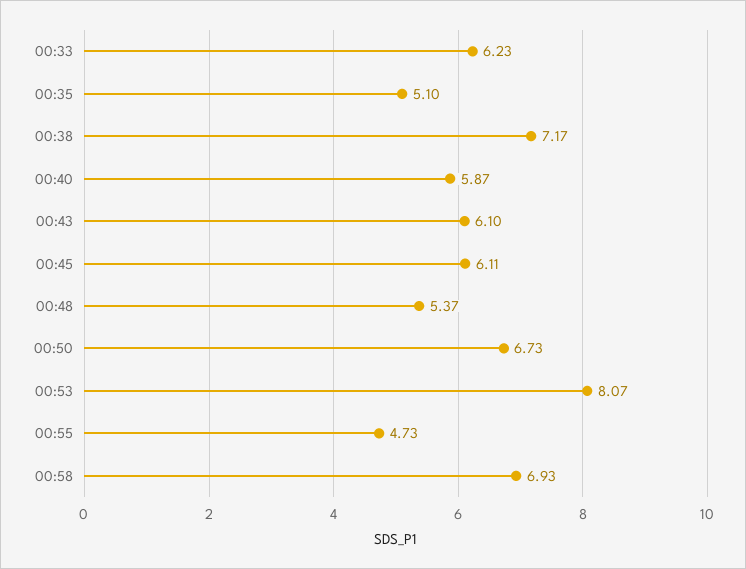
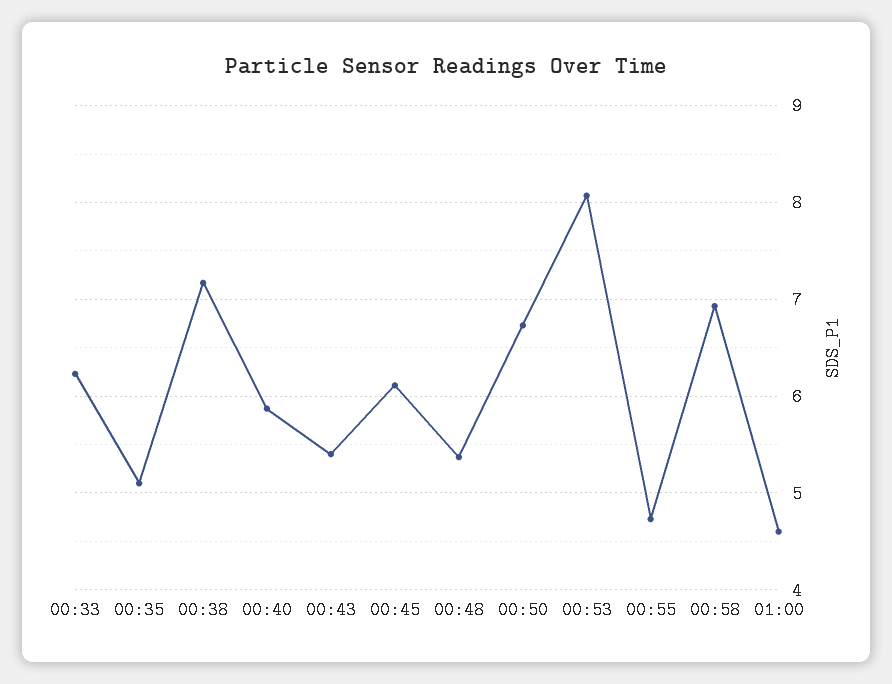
00:43: 6.1 -> 5.4
01:00: none -> 4.6

